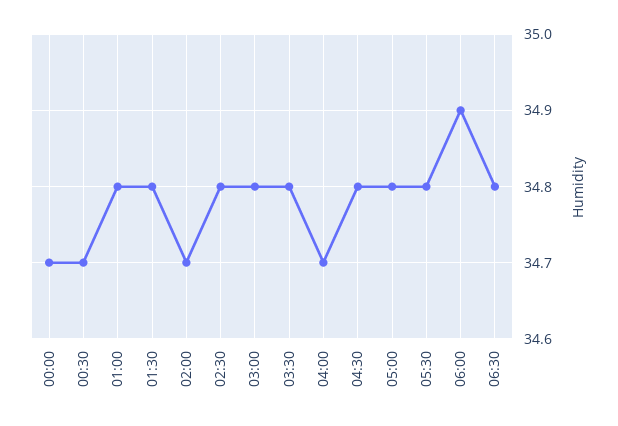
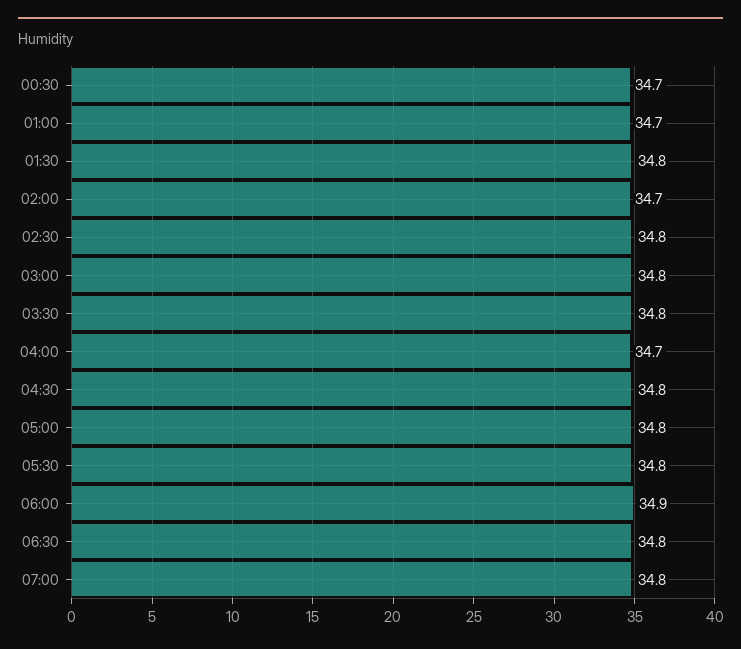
00:00: 34.7 -> none
01:00: 34.8 -> 34.7
07:00: none -> 34.8

